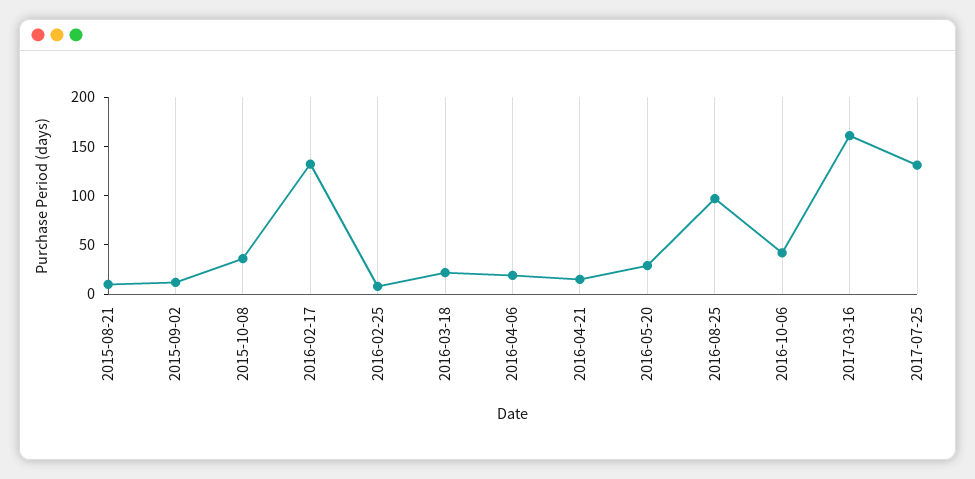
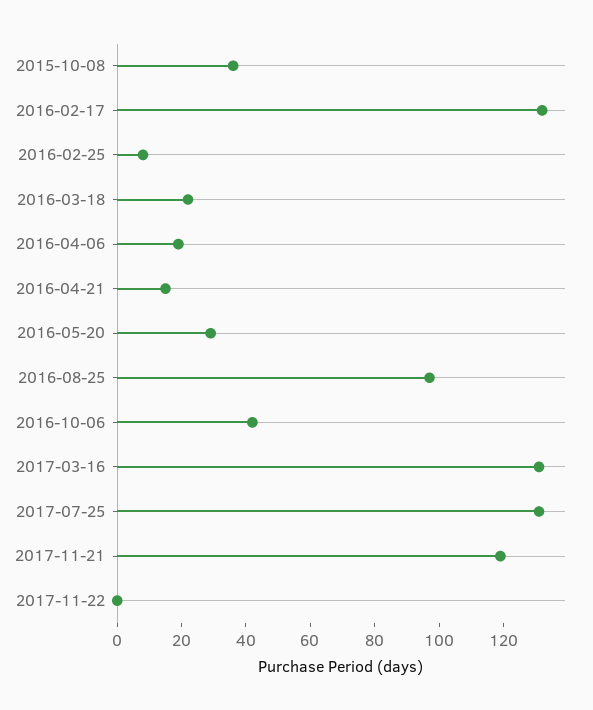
2015-08-21: 10 -> none
2015-09-02: 10 -> none
2017-03-16: 160 -> 130
2017-11-21: none -> 120
2017-11-22: none -> 0

